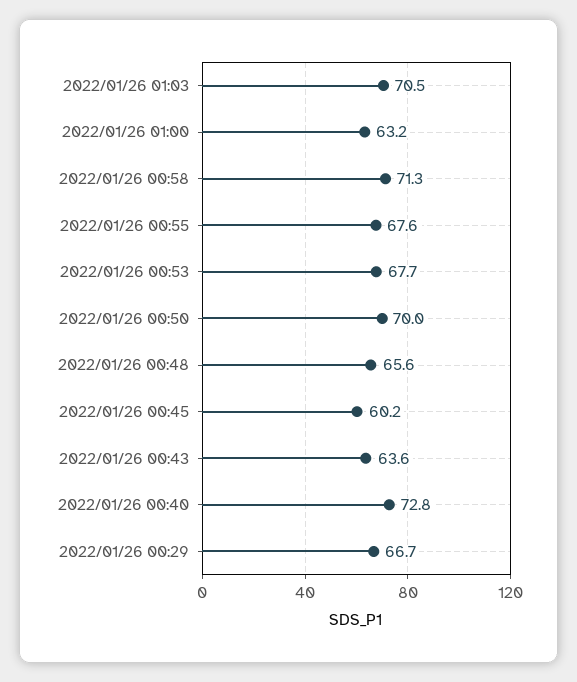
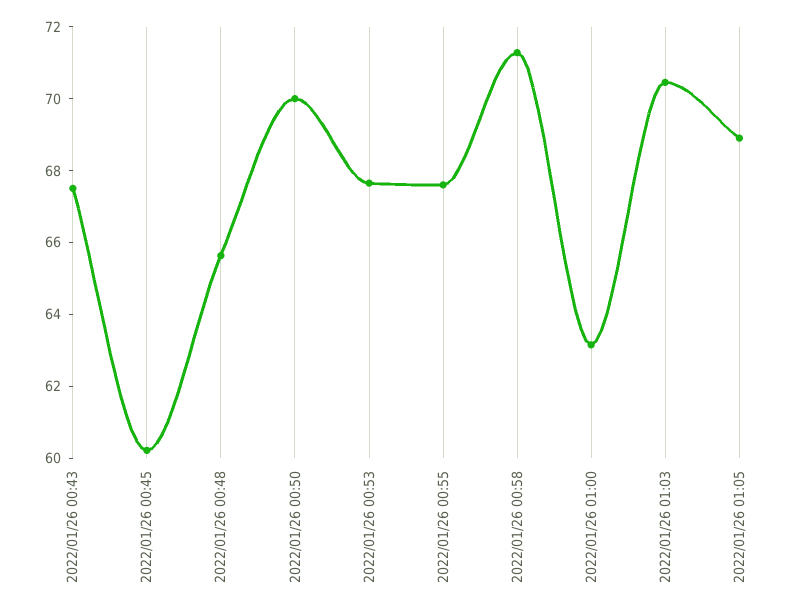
2022/01/26 00:43: 63.6 -> 67.5
2022/01/26 00:40: 72.8 -> none
2022/01/26 00:29: 66.7 -> none
2022/01/26 01:05: none -> 69

